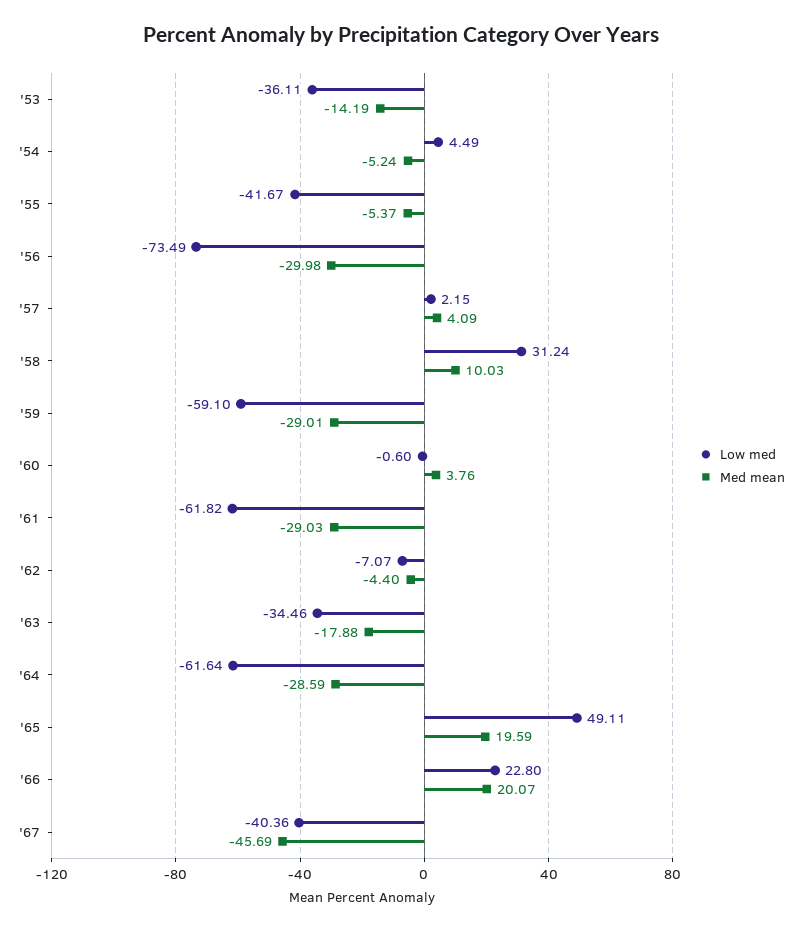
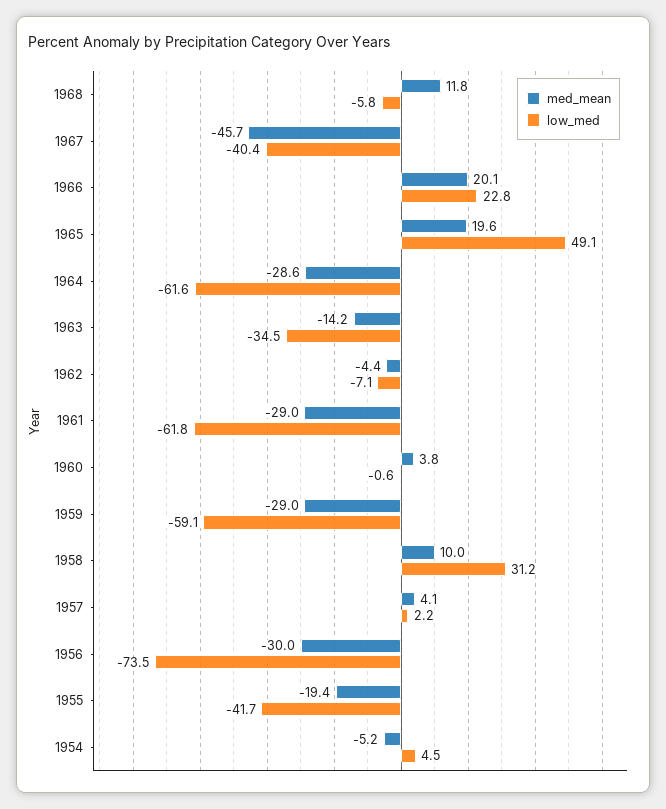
Low med, '53: -36.11 -> none
Med mean, '53: -14.19 -> none
Med mean, '55: -5.37 -> -19.4
Med mean, '63: -17.88 -> -14.2
Med mean, 1968: none -> 11.8
Low med, 1968: none -> -5.8

